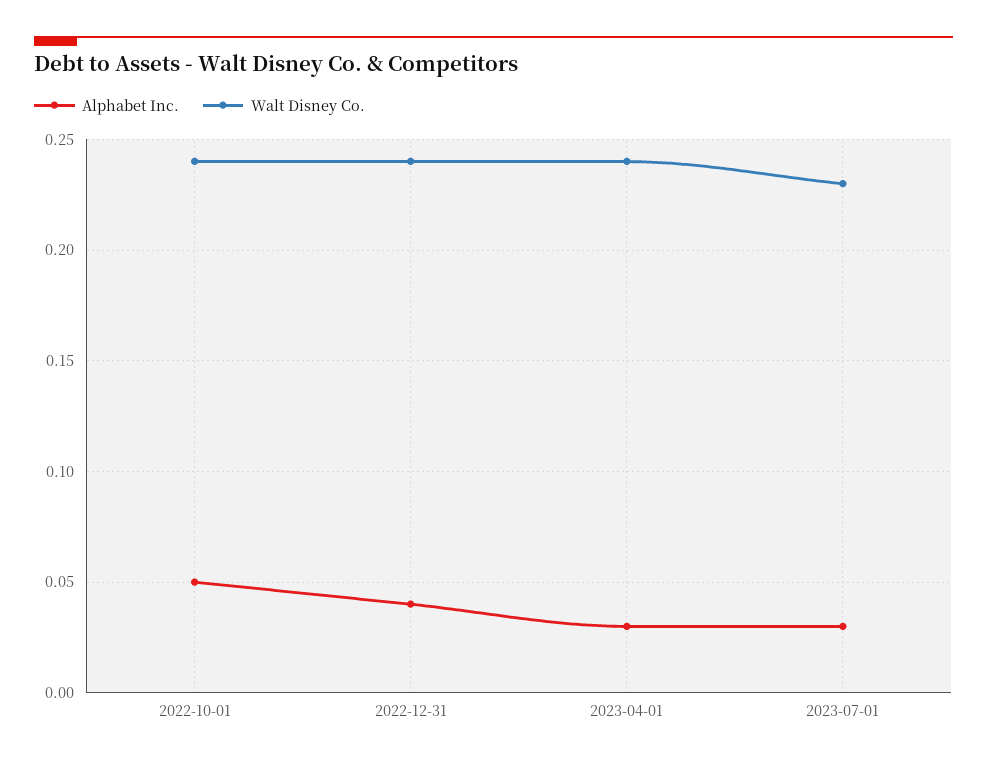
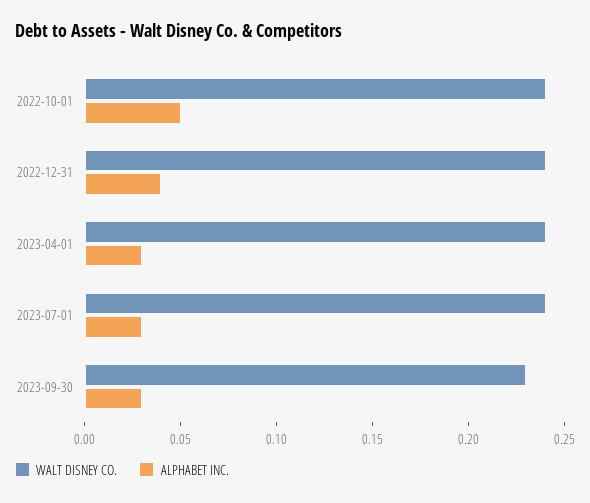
Walt Disney Co., 2023-07-01: 0.23 -> 0.24
Walt Disney Co., 2023-09-30: none -> 0.23
Alphabet Inc., 2023-09-30: none -> 0.03

